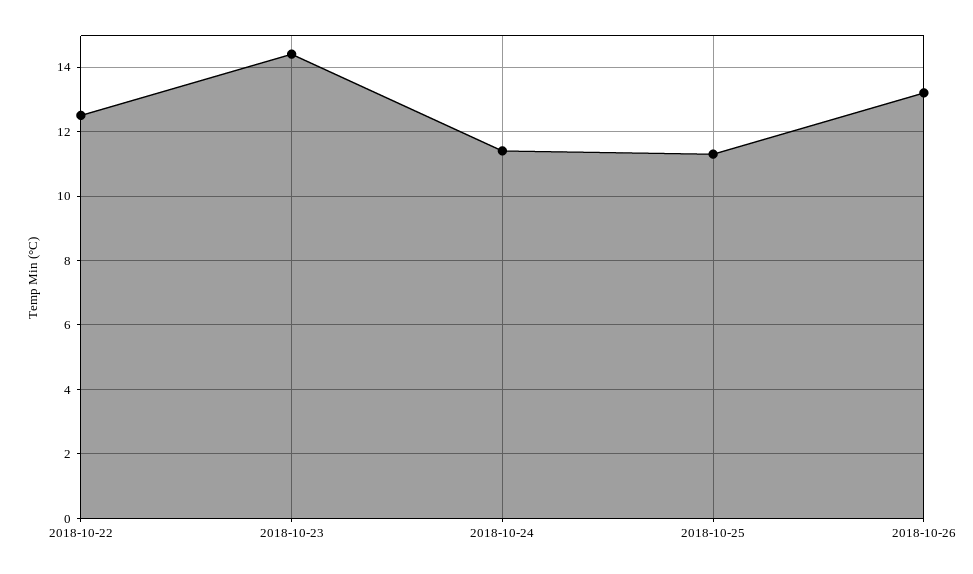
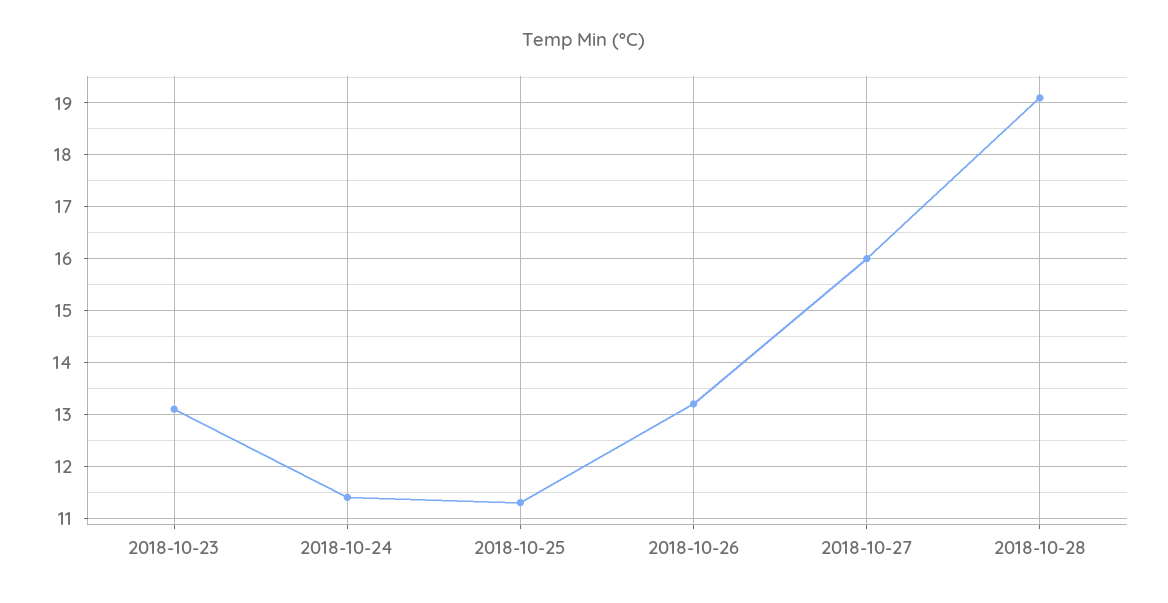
2018-10-22: 12.5 -> none
2018-10-23: 14.5 -> 13
2018-10-27: none -> 16
2018-10-28: none -> 19

